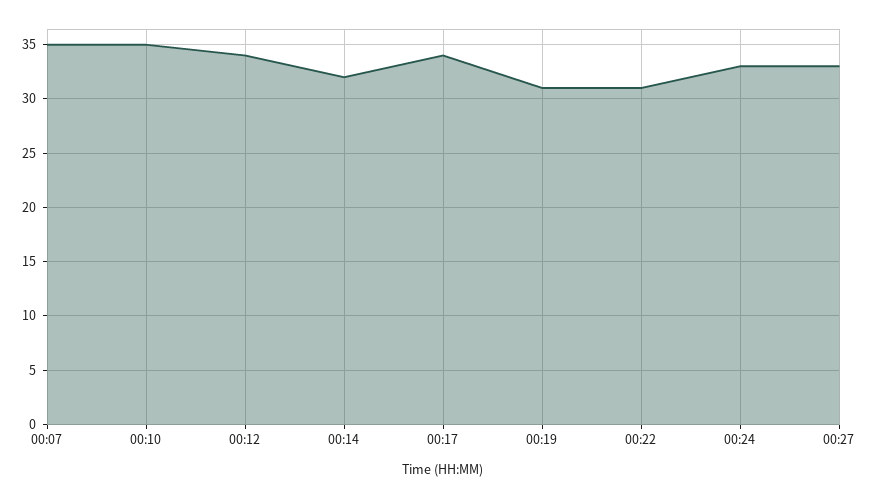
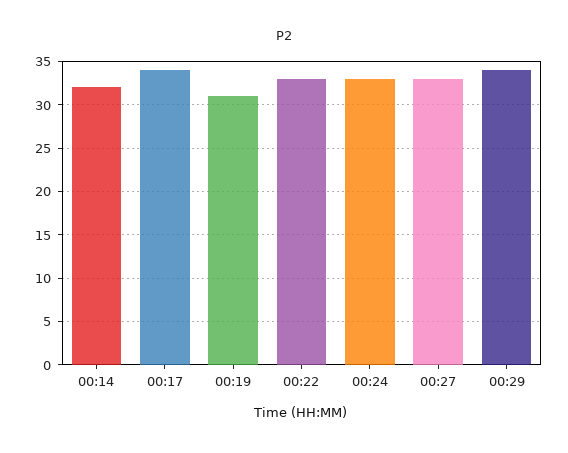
00:07: 35 -> none
00:10: 35 -> none
00:12: 34 -> none
00:22: 31 -> 33
00:29: none -> 34

